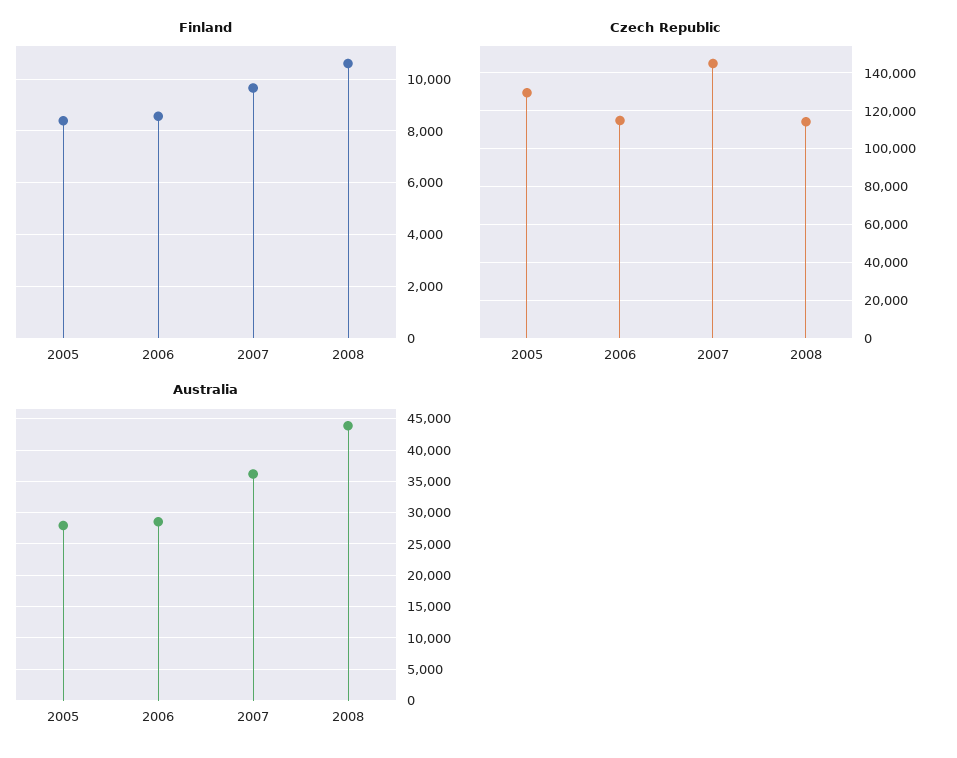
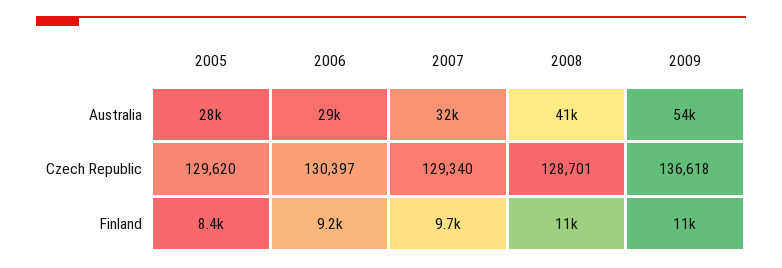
Finland, 2006: 8500 -> 9200
Czech Republic, 2006: 115000 -> 130397
Czech Republic, 2007: 145000 -> 129340
Czech Republic, 2008: 115000 -> 128701
Australia, 2007: 36000 -> 32000
Australia, 2008: 44000 -> 41000
Australia, 2009: none -> 54000
Czech Republic, 2009: none -> 136618
Finland, 2009: none -> 11000

